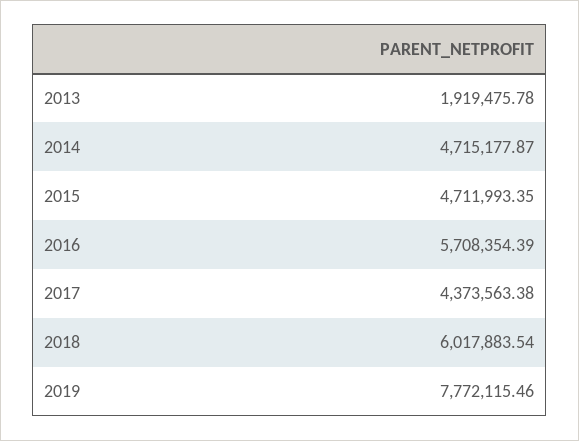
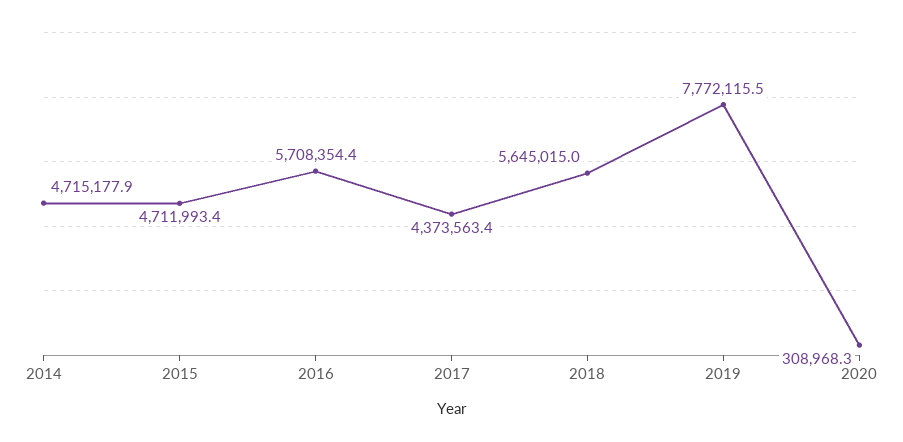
2013: 1919475.78 -> none
2018: 6017883.54 -> 5645015
2020: none -> 308968.3

